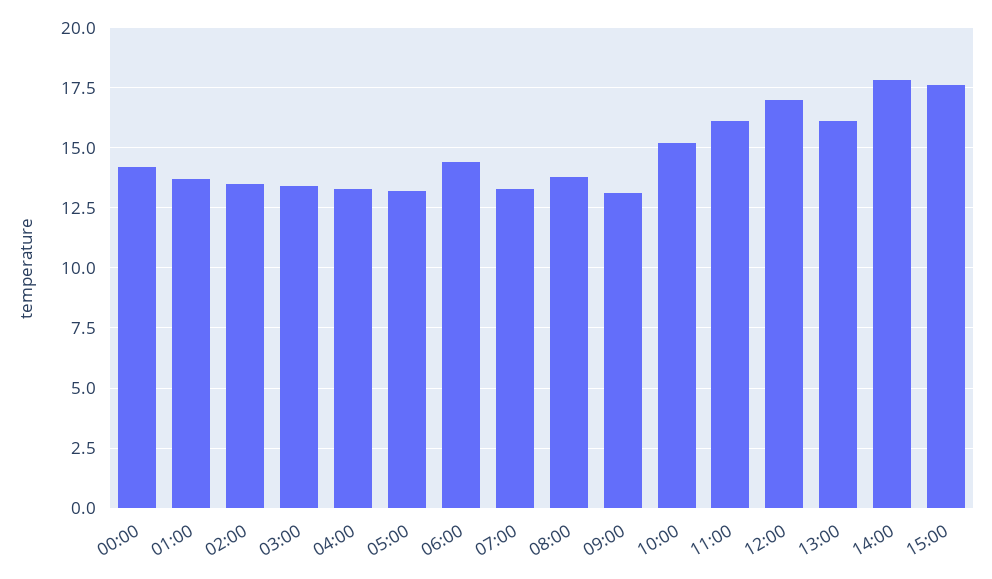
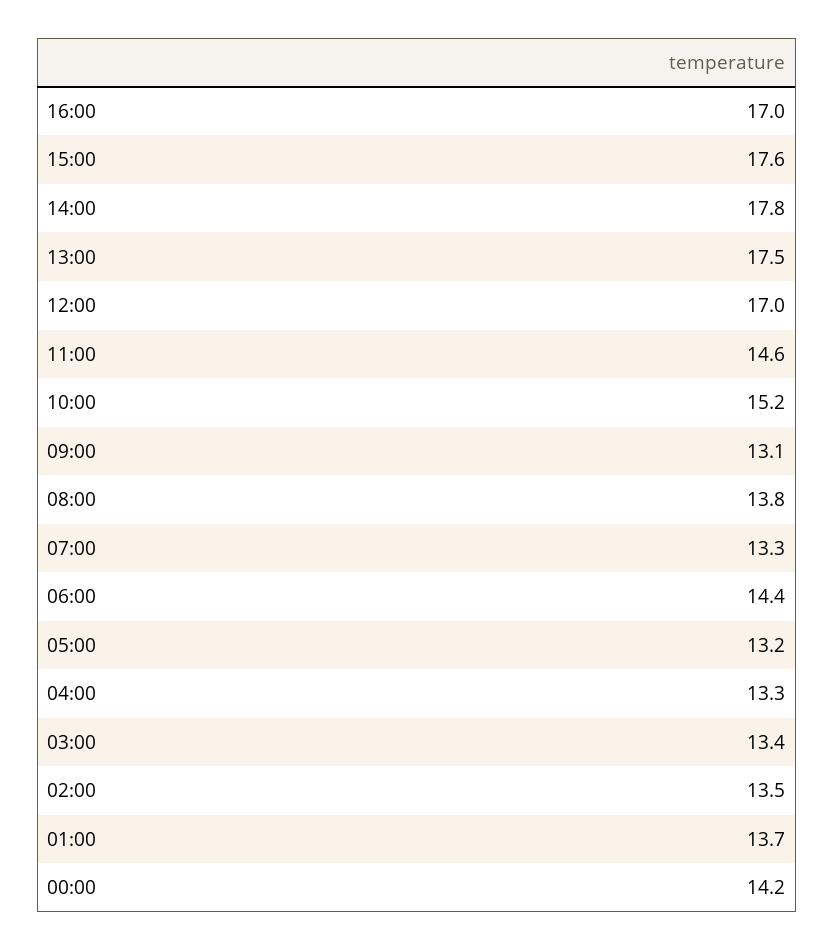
11:00: 16 -> 14.6
13:00: 16 -> 17.5
16:00: none -> 17

